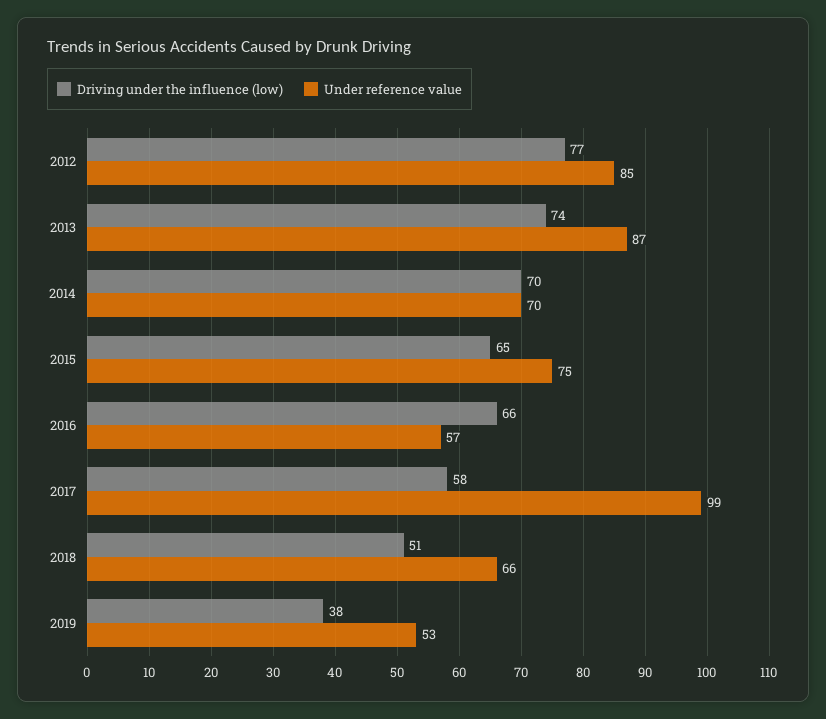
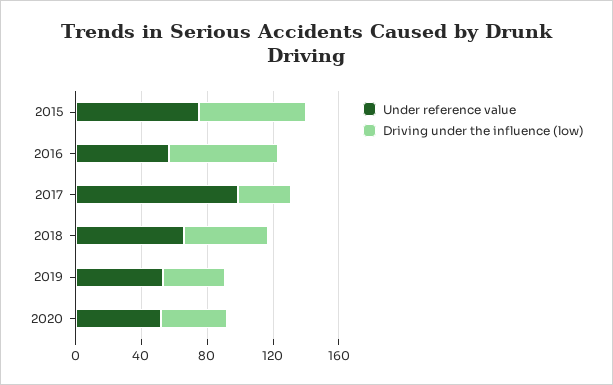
Driving under the influence (low), 2012: 77 -> none
Under reference value, 2012: 85 -> none
Driving under the influence (low), 2013: 74 -> none
Under reference value, 2013: 87 -> none
Driving under the influence (low), 2014: 70 -> none
Under reference value, 2014: 70 -> none
Driving under the influence (low), 2017: 58 -> 30
Under reference value, 2020: none -> 50
Driving under the influence (low), 2020: none -> 40

